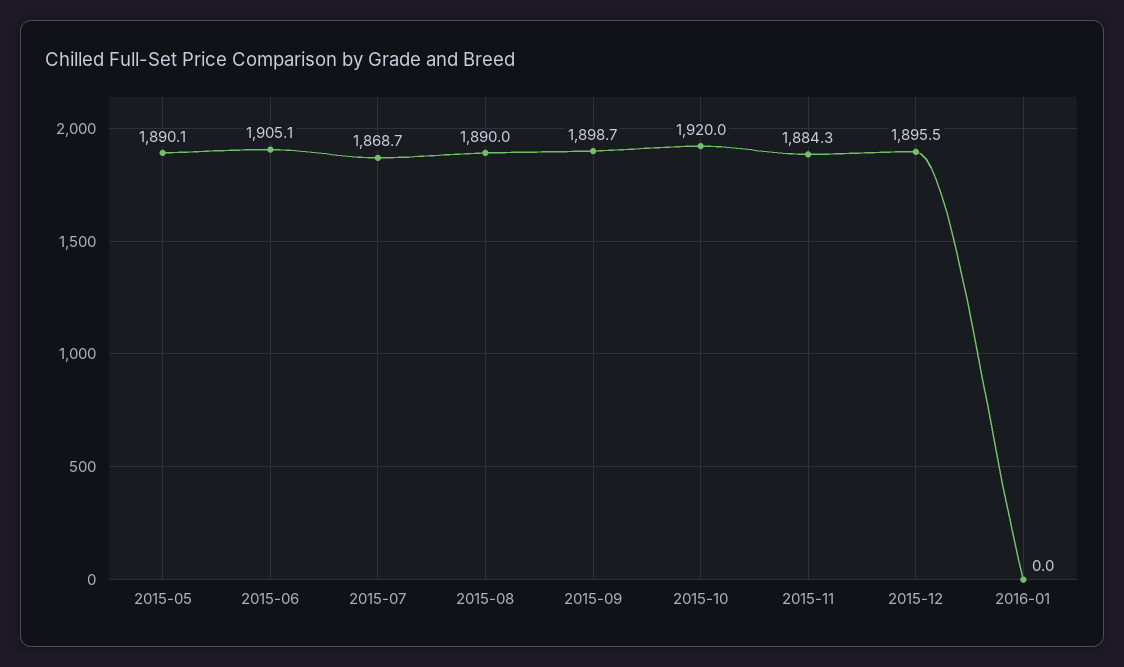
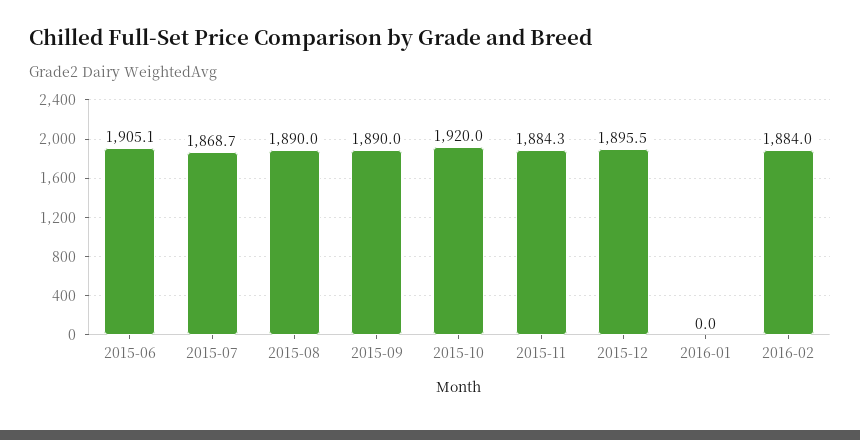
2015-05: 1890.1 -> none
2015-09: 1898.7 -> 1890
2016-02: none -> 1884

